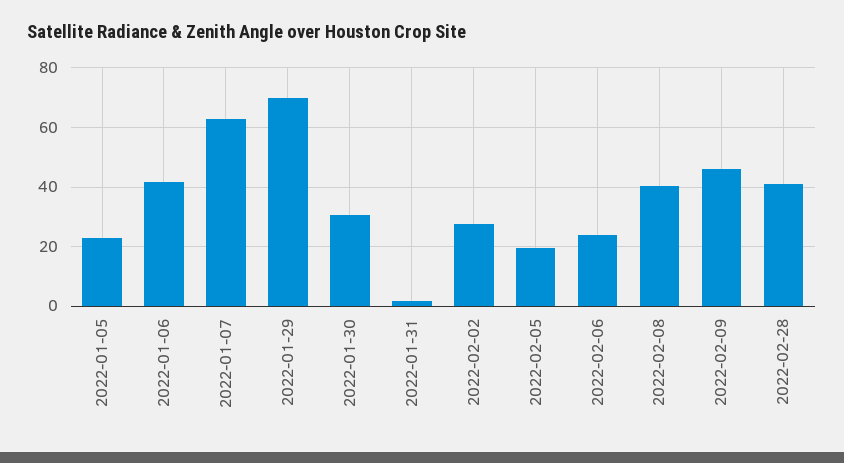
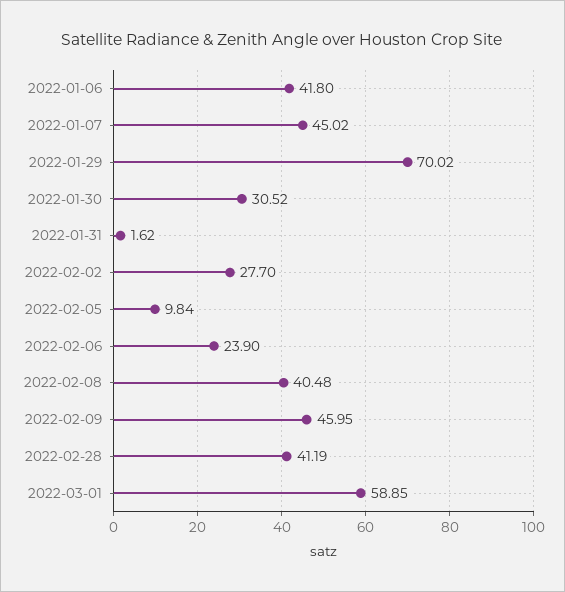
2022-01-05: 22.5 -> none
2022-01-07: 62.5 -> 45.02
2022-02-05: 20 -> 9.84
2022-03-01: none -> 58.85

